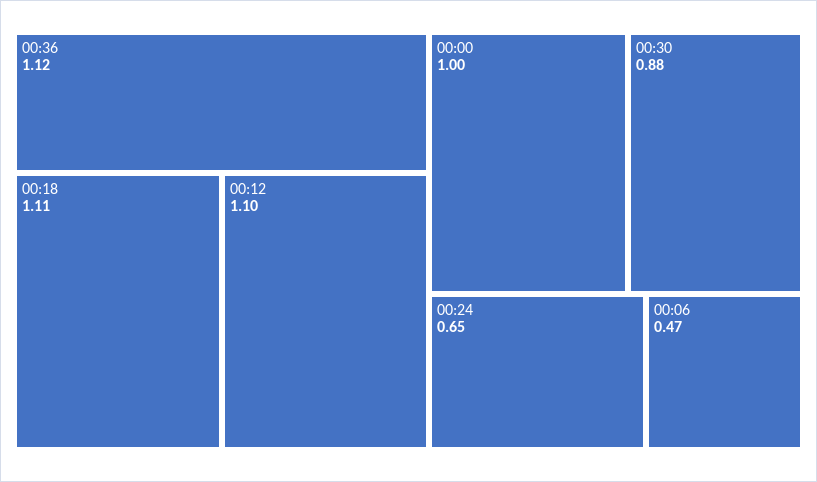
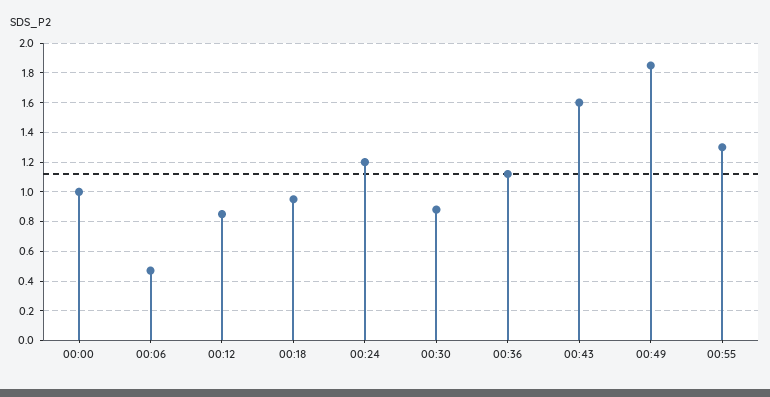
00:18: 1.11 -> 0.95
00:12: 1.1 -> 0.85
00:24: 0.65 -> 1.2
00:43: none -> 1.6
00:49: none -> 1.85
00:55: none -> 1.3

